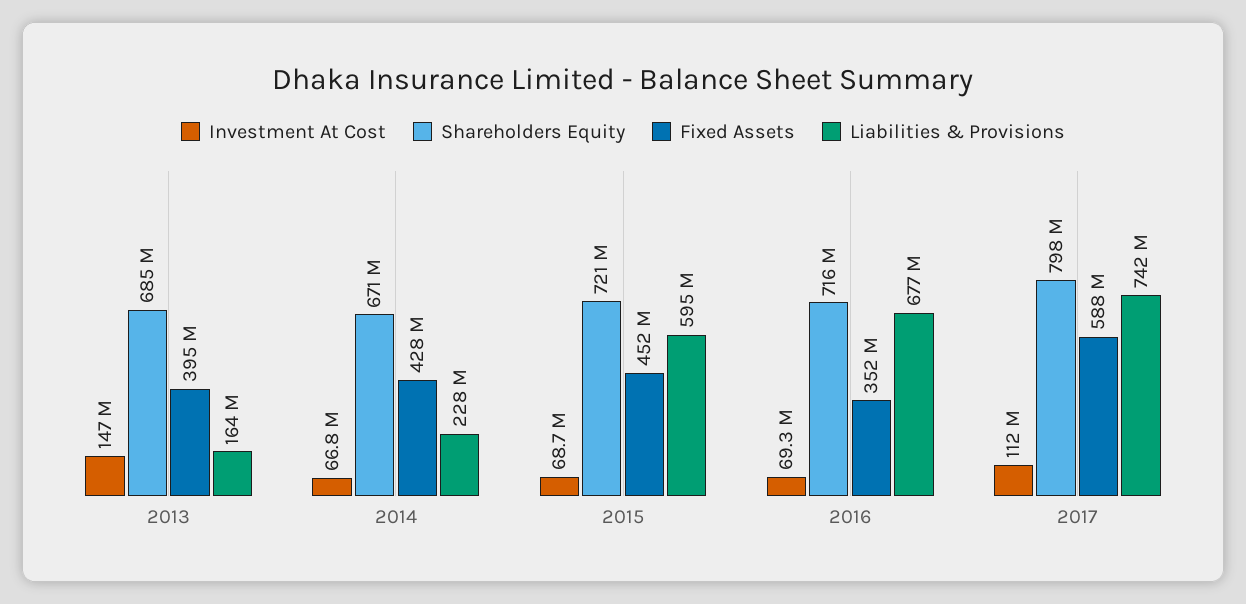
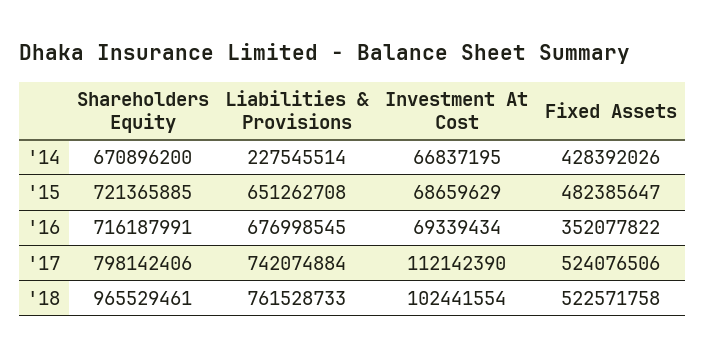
Investment At Cost, 2013: 147000000 -> none
Shareholders Equity, 2013: 685000000 -> none
Fixed Assets, 2013: 395000000 -> none
Liabilities & Provisions, 2013: 164000000 -> none
Fixed Assets, 2015: 452000000 -> 482385647
Liabilities & Provisions, 2015: 595000000 -> 651262708
Fixed Assets, 2017: 588000000 -> 524076506
Shareholders Equity, '18: none -> 965529461
Liabilities & Provisions, '18: none -> 761528733
Investment At Cost, '18: none -> 102441554
Fixed Assets, '18: none -> 522571758

